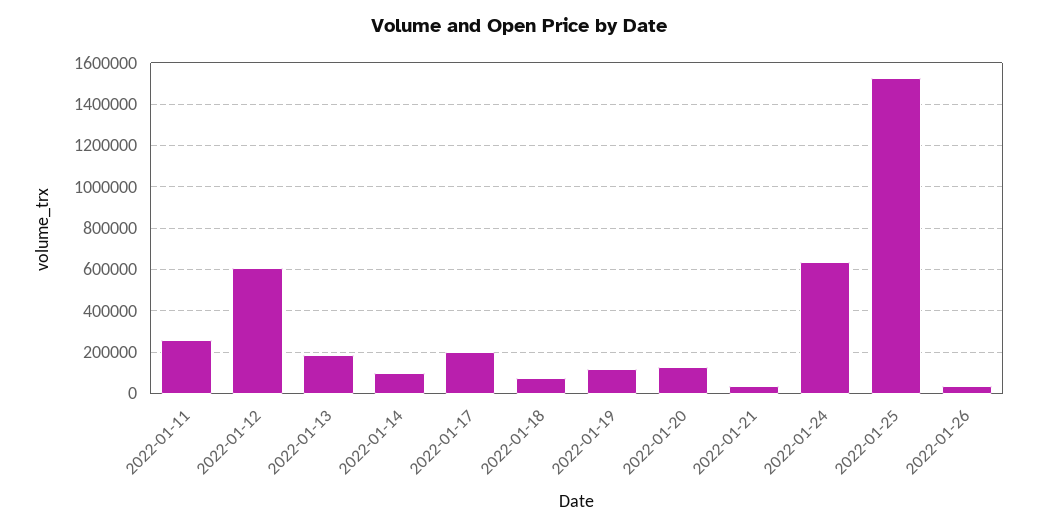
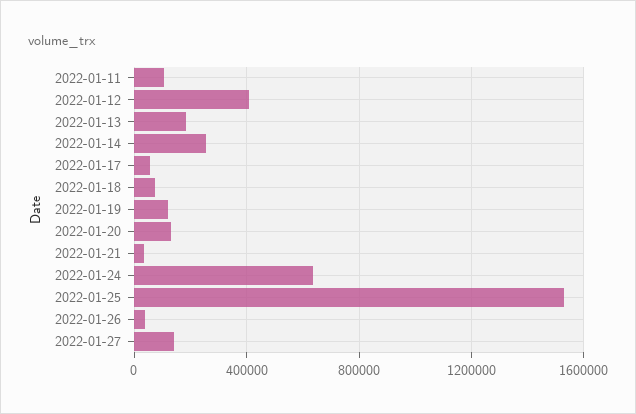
2022-01-11: 250000 -> 100000
2022-01-12: 600000 -> 400000
2022-01-14: 100000 -> 250000
2022-01-17: 200000 -> 50000
2022-01-27: none -> 150000

